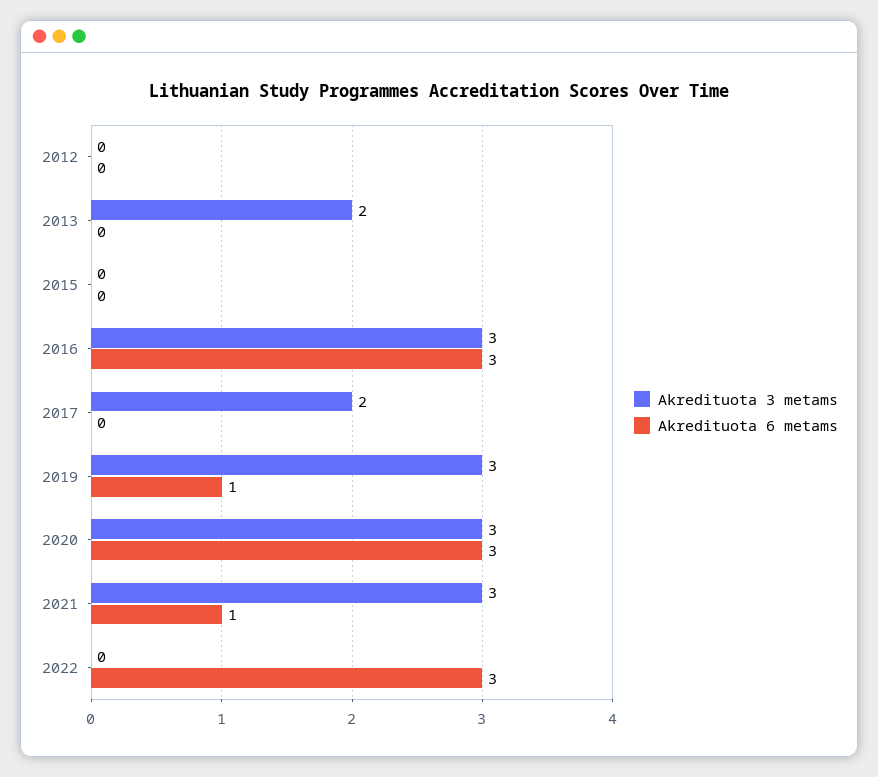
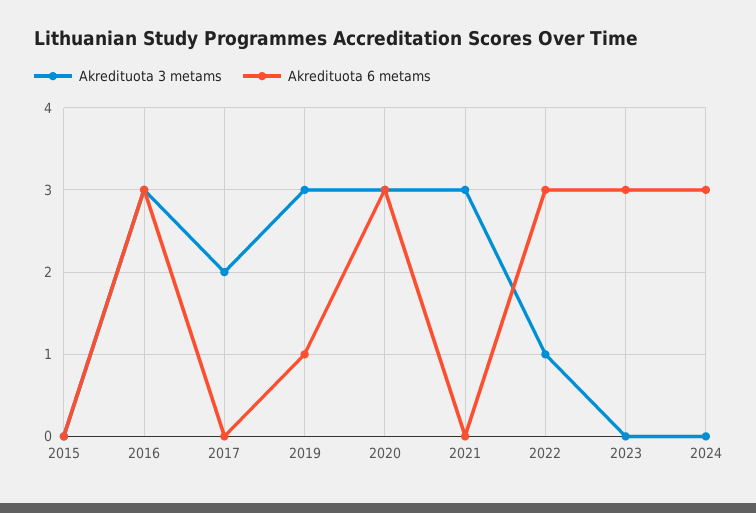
Akredituota 3 metams, 2012: 0 -> none
Akredituota 6 metams, 2012: 0 -> none
Akredituota 3 metams, 2013: 2 -> none
Akredituota 6 metams, 2013: 0 -> none
Akredituota 6 metams, 2021: 1 -> 0
Akredituota 3 metams, 2022: 0 -> 1
Akredituota 3 metams, 2023: none -> 0
Akredituota 6 metams, 2023: none -> 3
Akredituota 3 metams, 2024: none -> 0
Akredituota 6 metams, 2024: none -> 3

